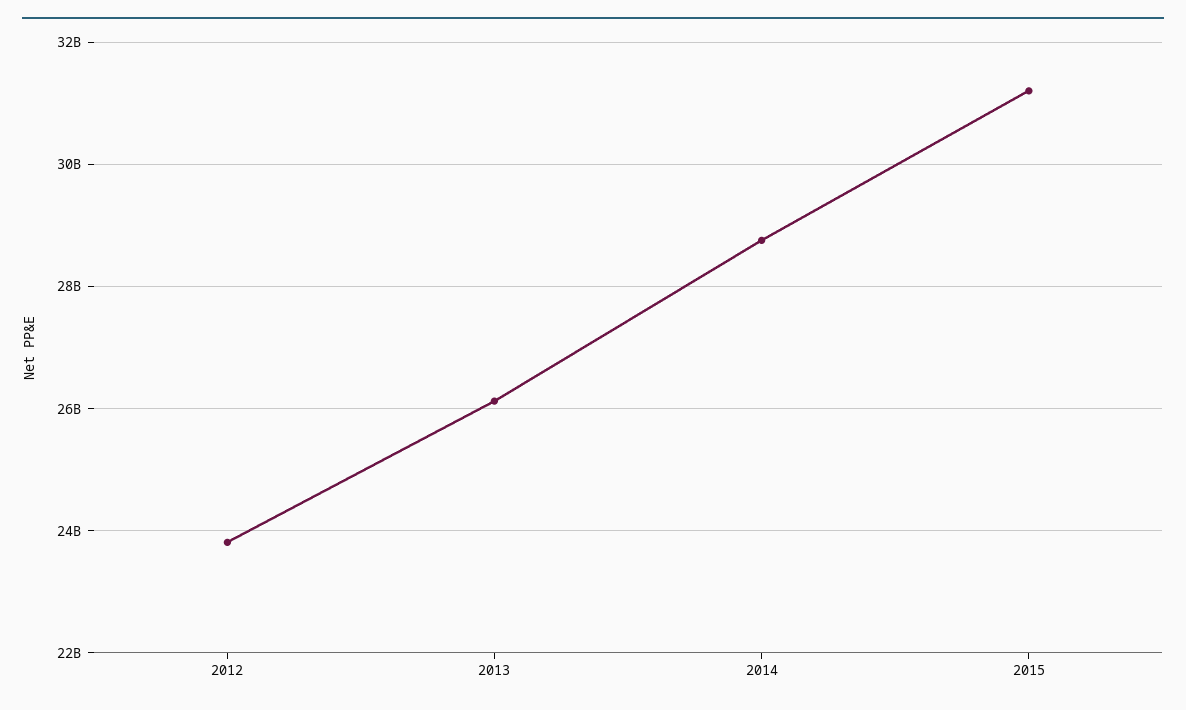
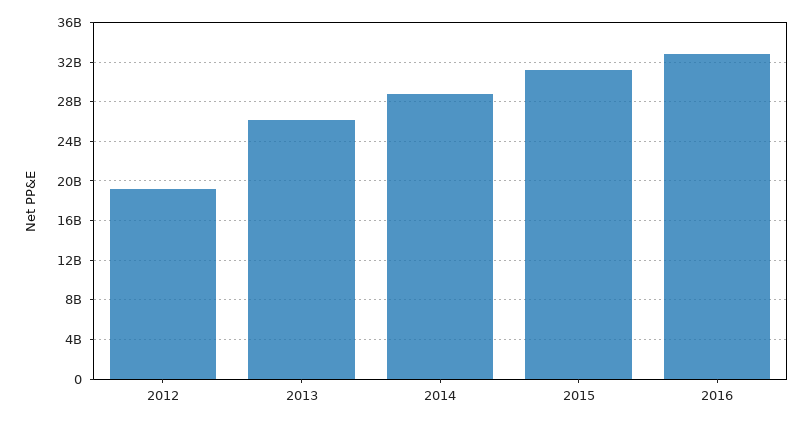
2012: 23800000000 -> 19000000000
2016: none -> 33000000000

